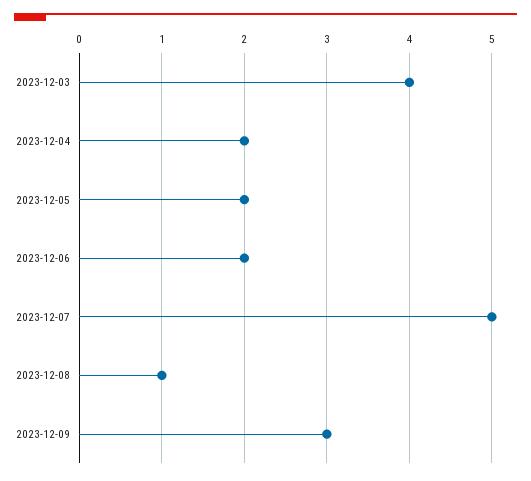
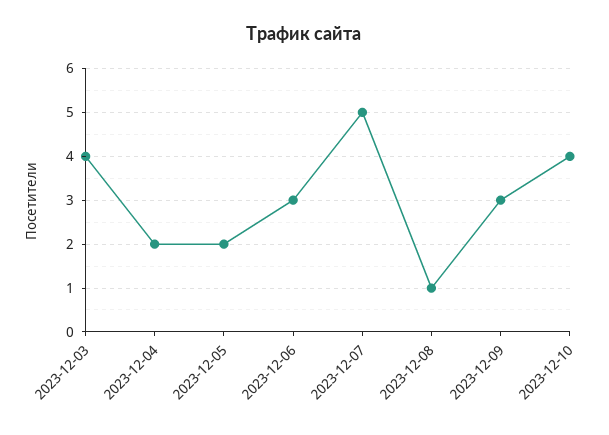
2023-12-06: 2 -> 3
2023-12-10: none -> 4

